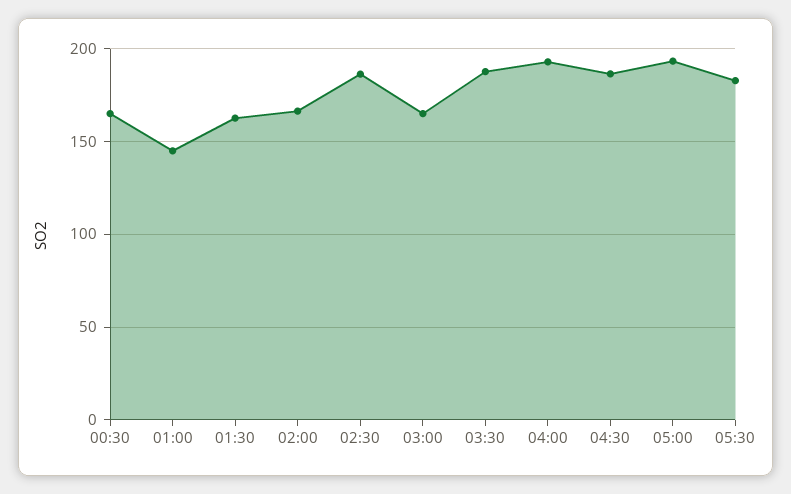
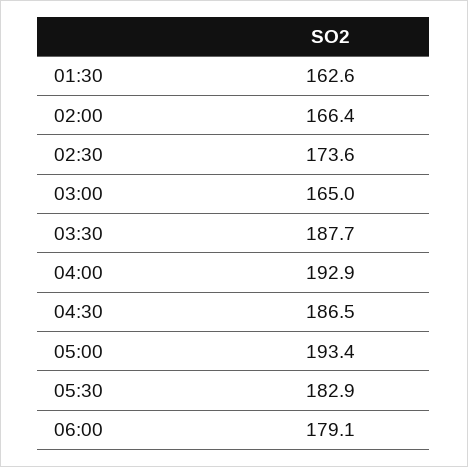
00:30: 165 -> none
01:00: 145 -> none
02:30: 185 -> 173.6
06:00: none -> 179.1

